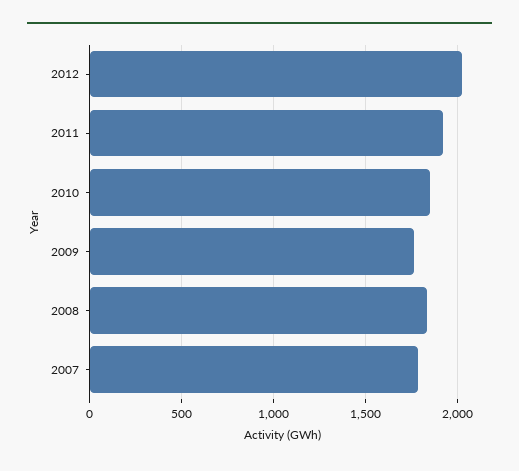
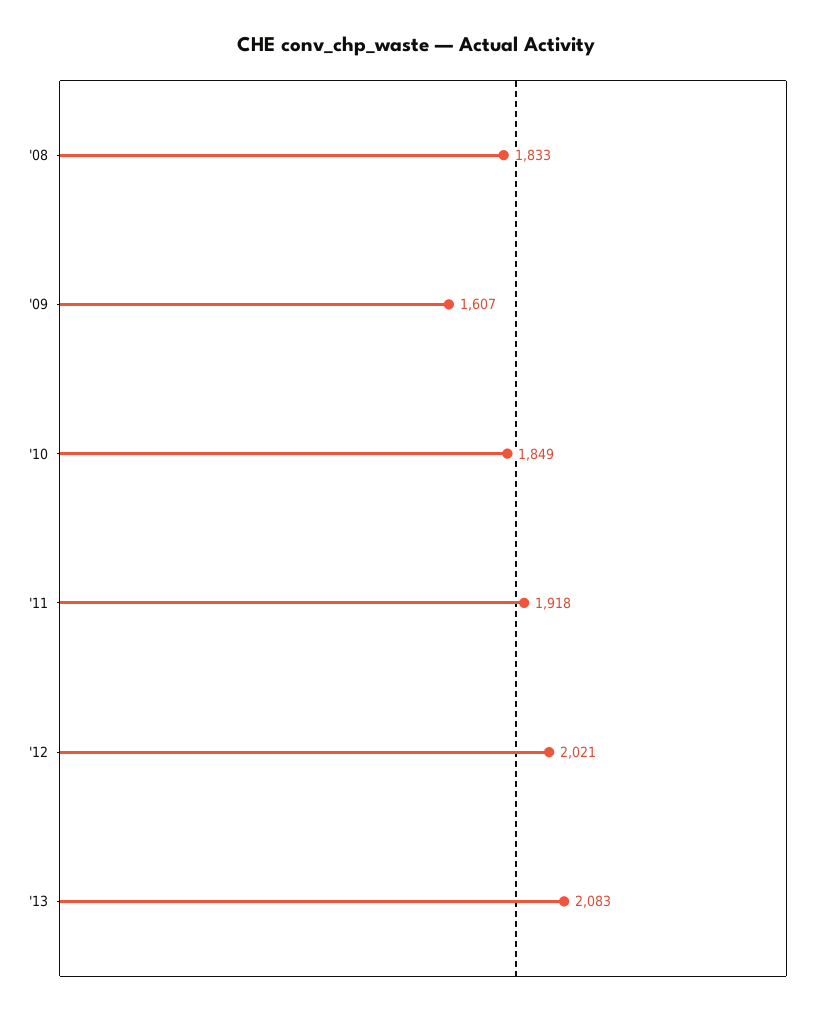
2009: 1750 -> 1607
2007: 1800 -> none
'13: none -> 2083

